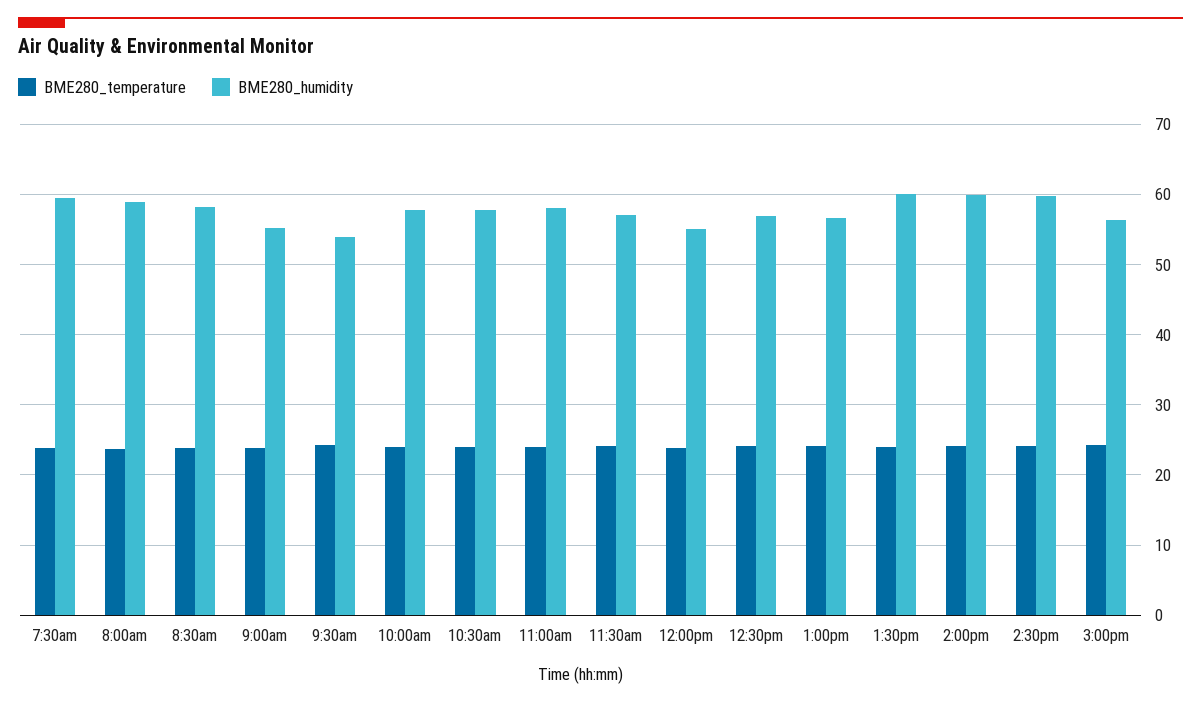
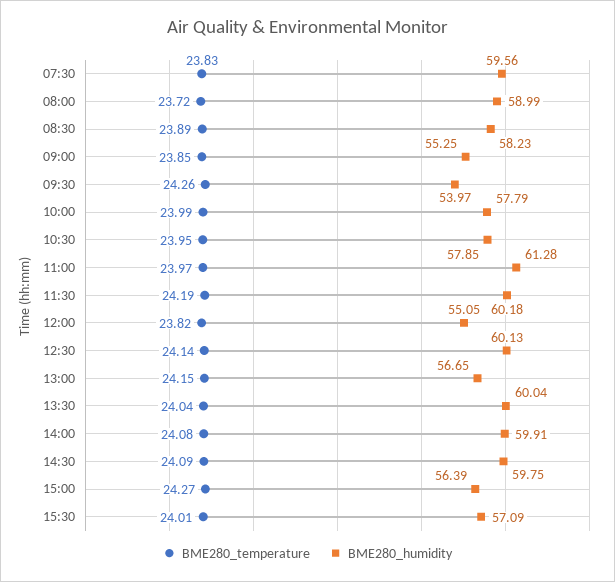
BME280_humidity, 11:00am: 58 -> 61.28
BME280_humidity, 11:30am: 57 -> 60.18
BME280_humidity, 12:30pm: 57 -> 60.13
BME280_temperature, 15:30: none -> 24.01
BME280_humidity, 15:30: none -> 57.09

